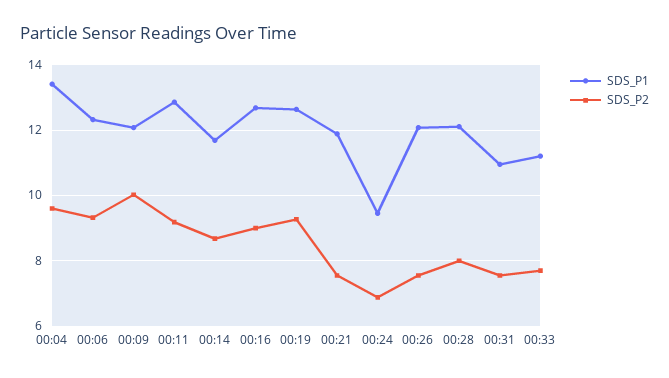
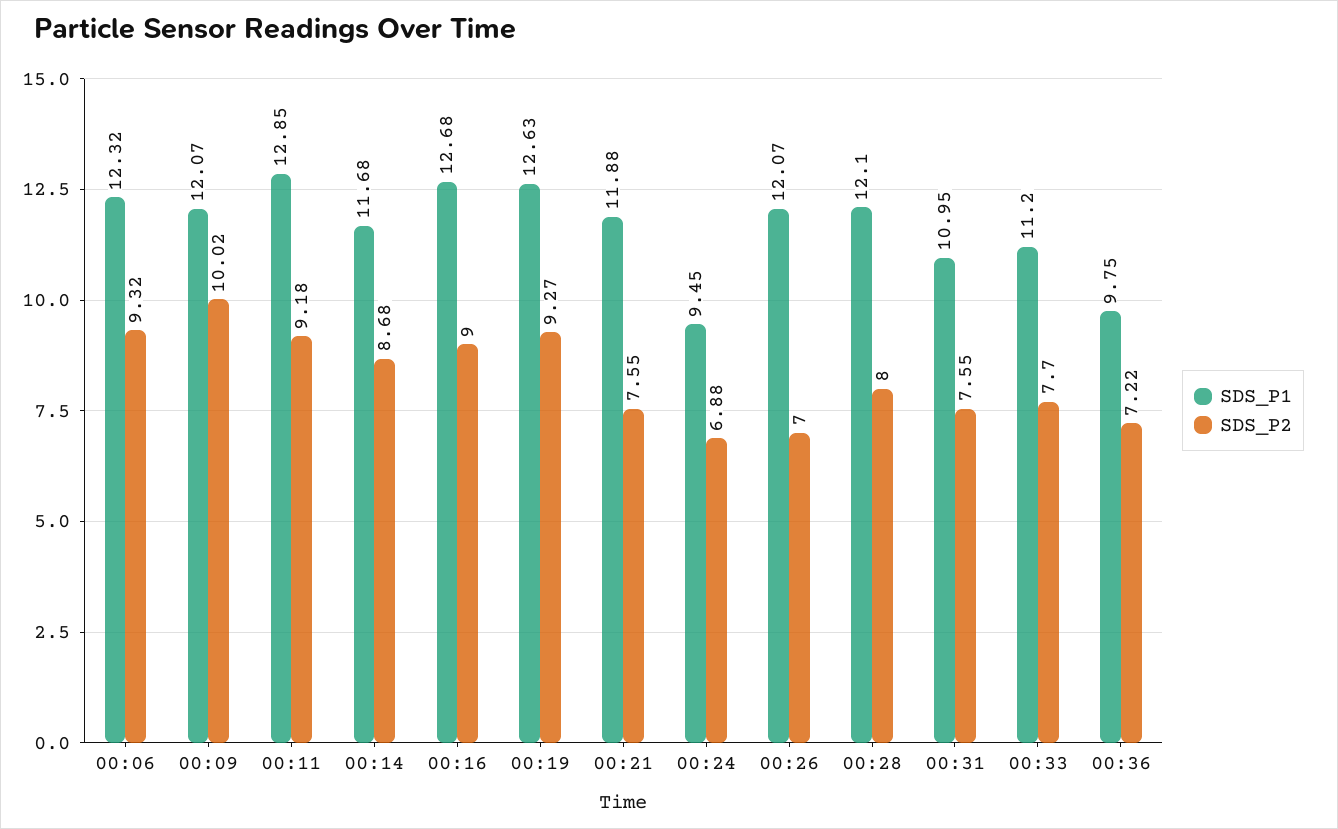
SDS_P1, 00:04: 13.4 -> none
SDS_P2, 00:04: 9.6 -> none
SDS_P2, 00:26: 7.6 -> 7
SDS_P1, 00:36: none -> 9.75
SDS_P2, 00:36: none -> 7.22

